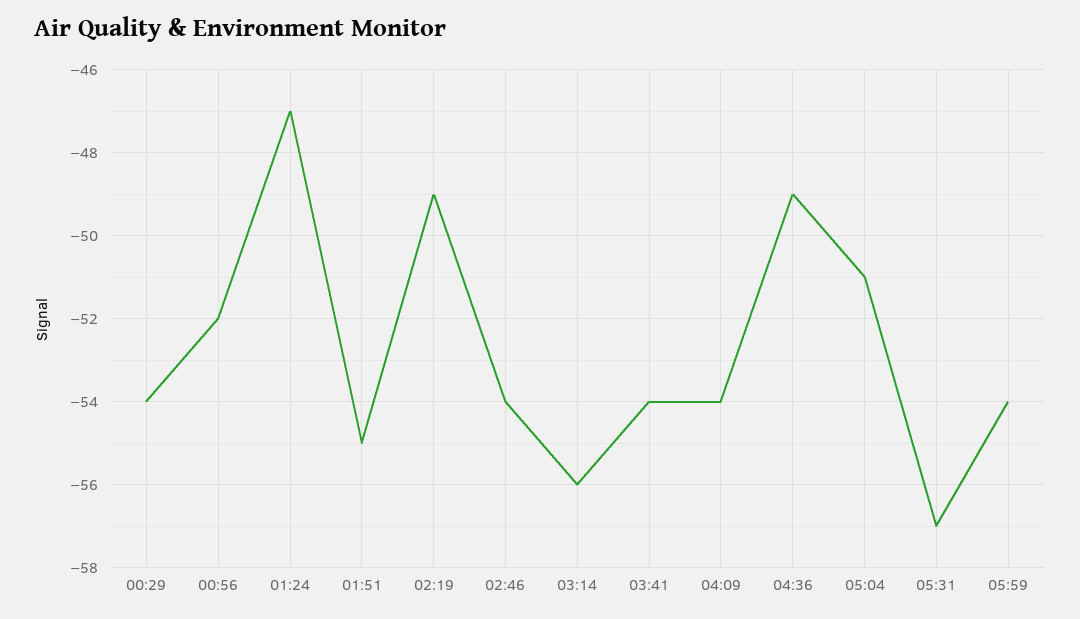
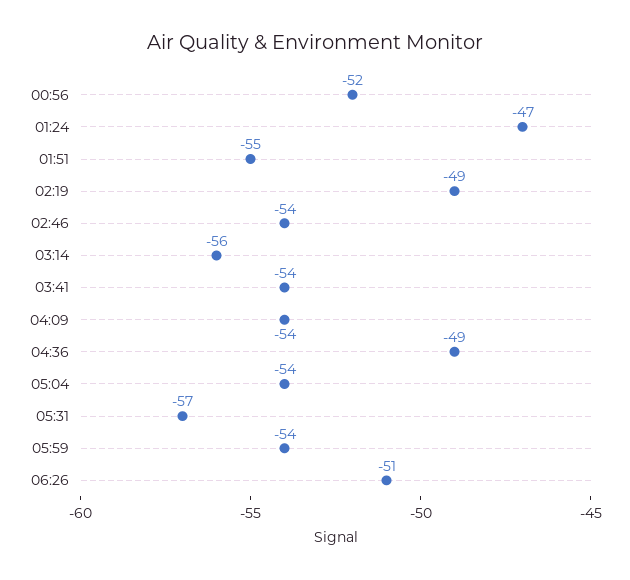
00:29: -54 -> none
05:04: -51 -> -54
06:26: none -> -51

